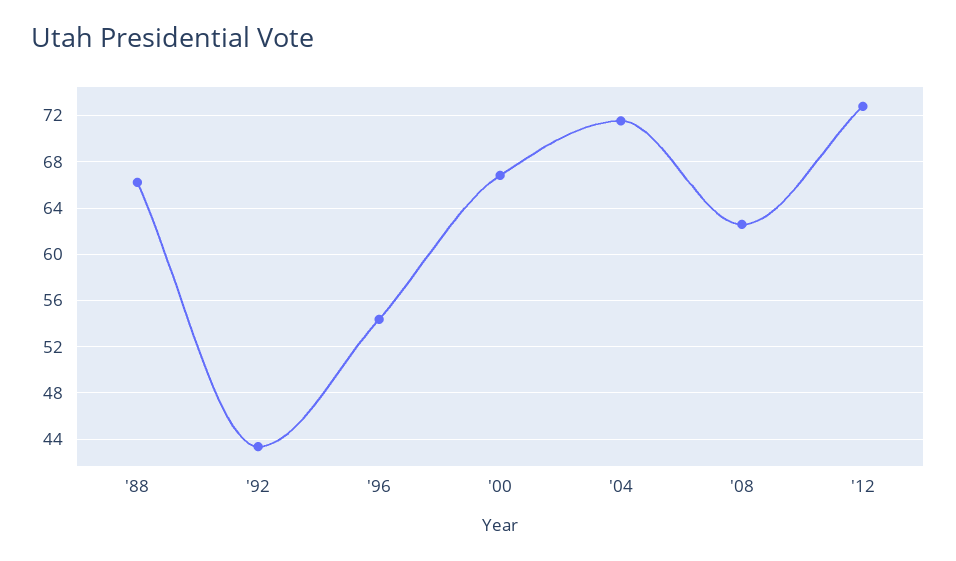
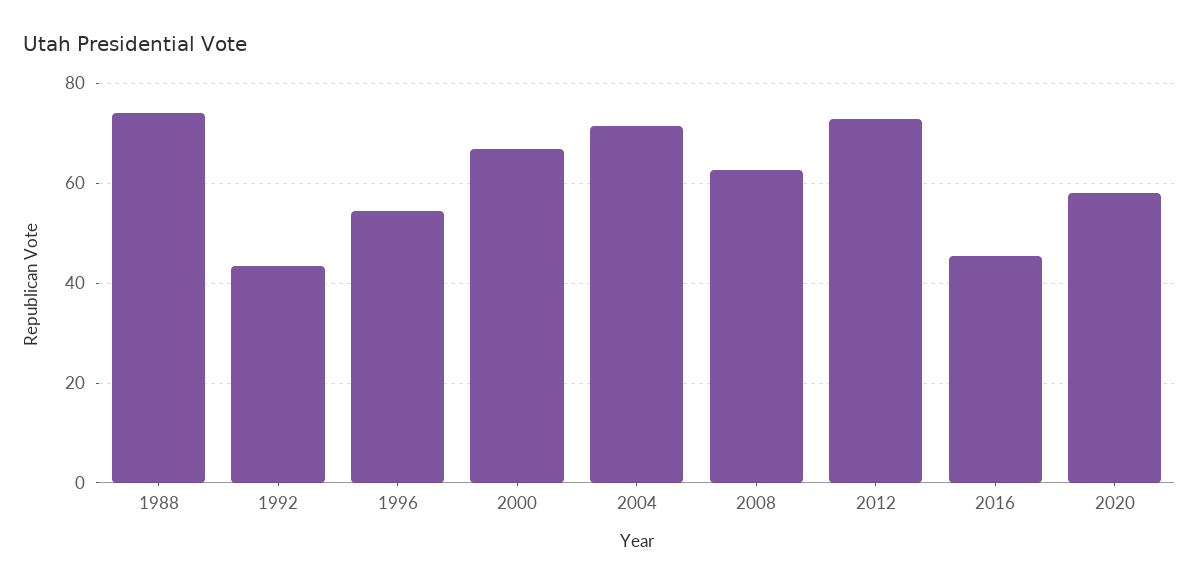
'88: 66 -> 74
2016: none -> 46
2020: none -> 58

